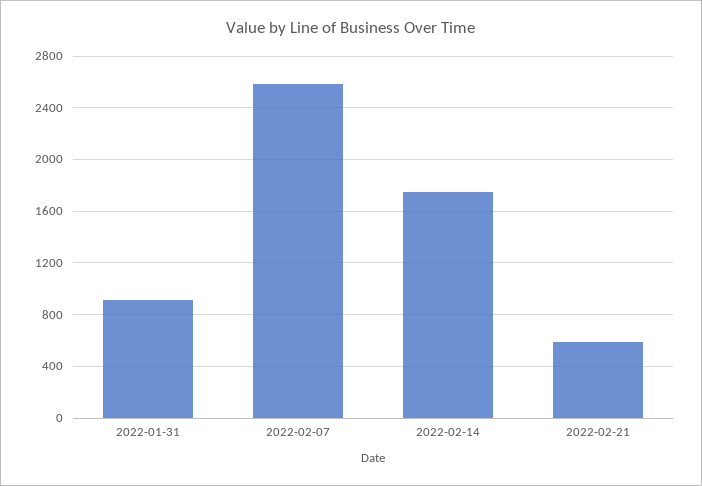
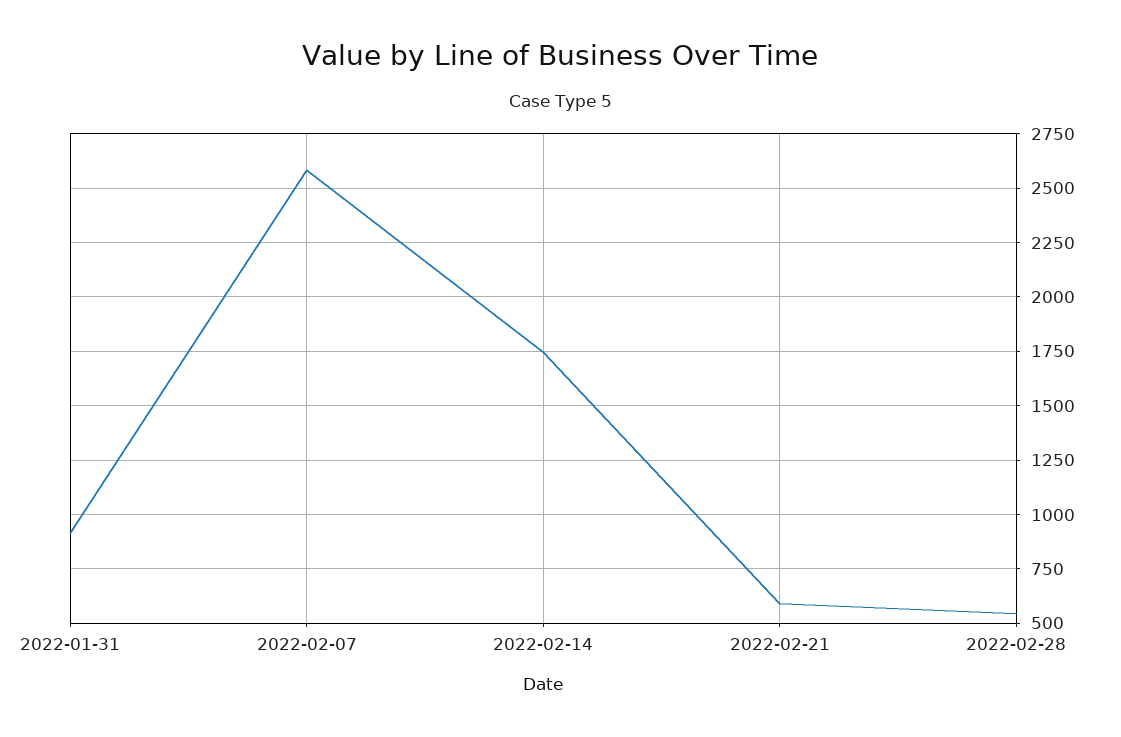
2022-02-28: none -> 550

